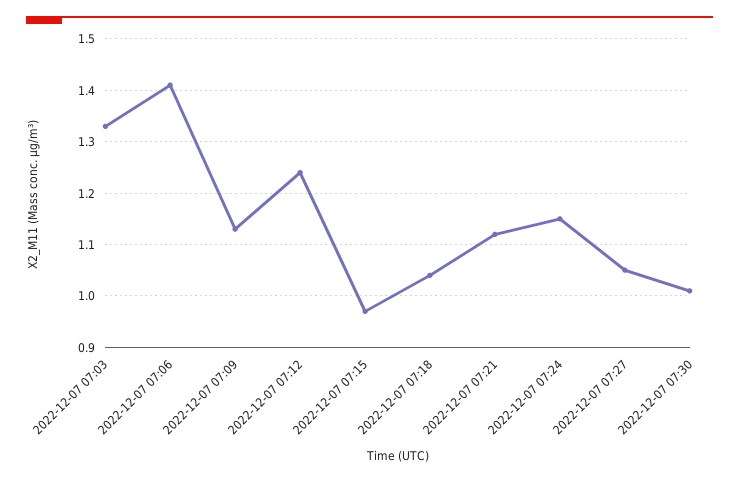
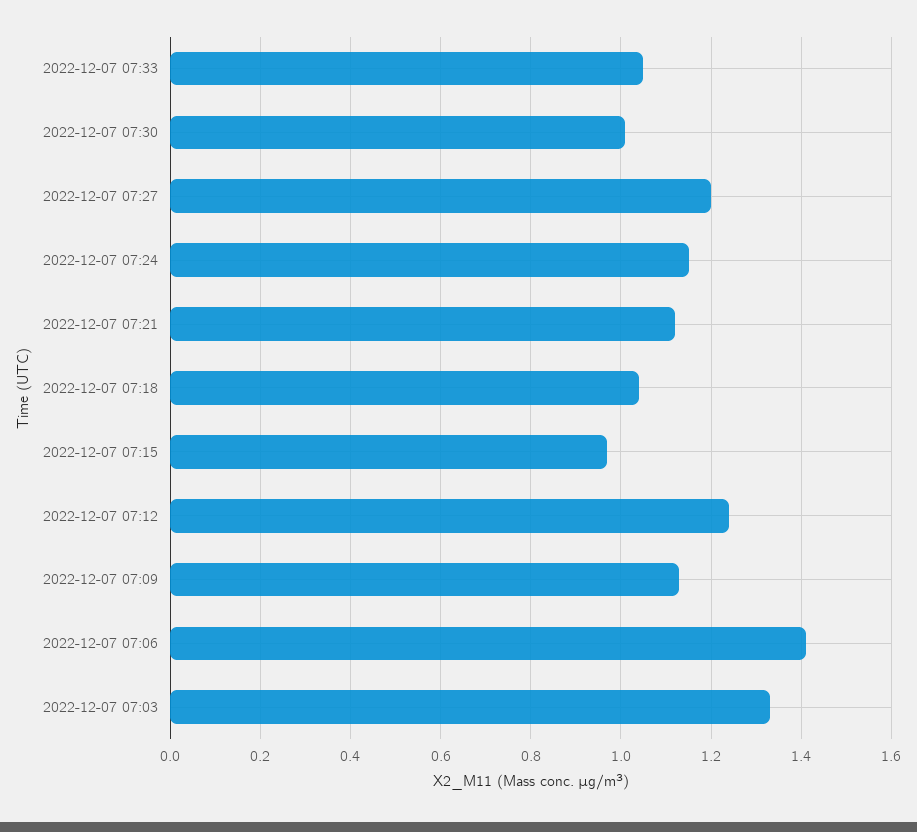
2022-12-07 07:27: 1.05 -> 1.2
2022-12-07 07:33: none -> 1.05

